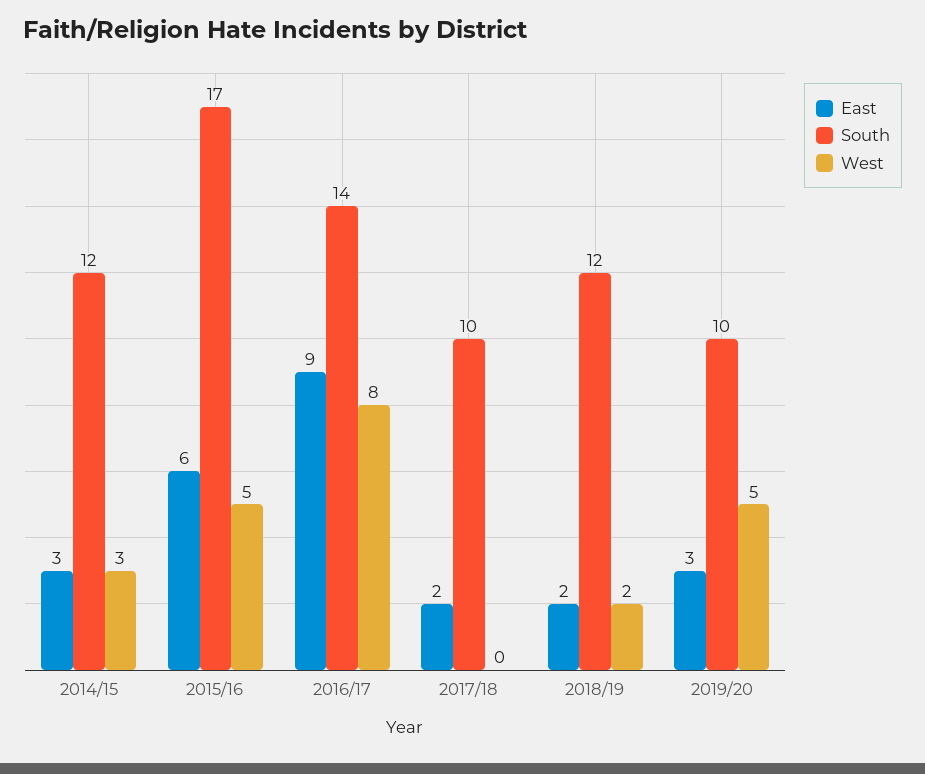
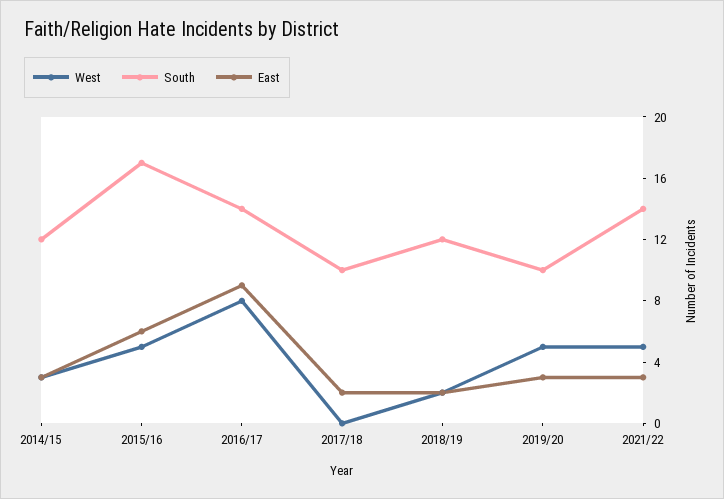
West, 2021/22: none -> 5
South, 2021/22: none -> 14
East, 2021/22: none -> 3

